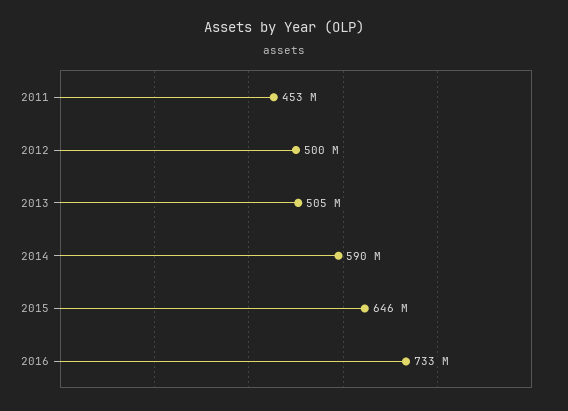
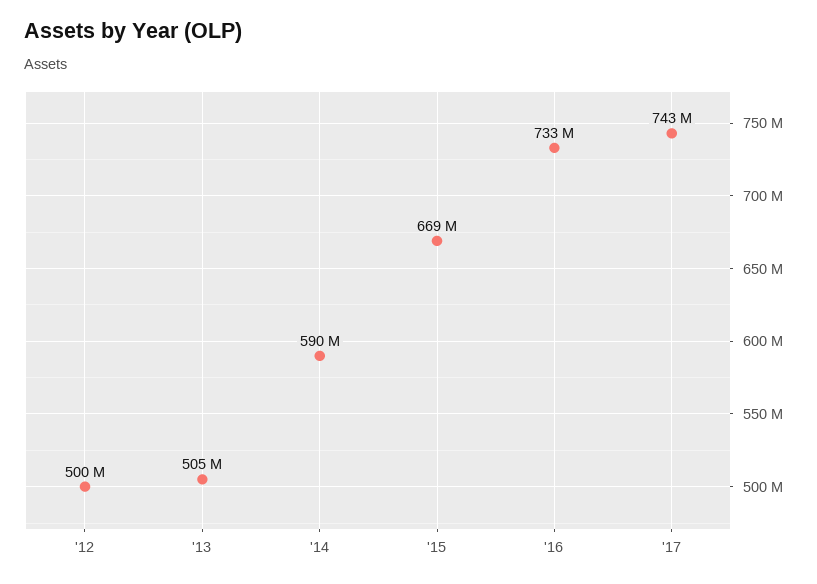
2011: 453000000 -> none
2015: 646000000 -> 669000000
'17: none -> 743000000

